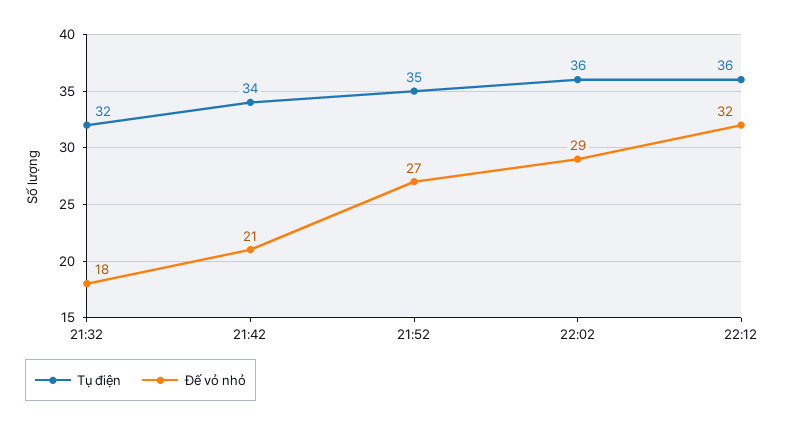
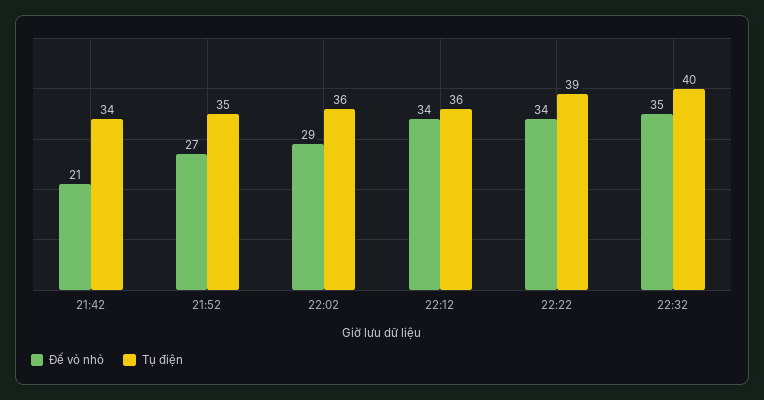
Tụ điện, 21:32: 32 -> none
Đế vỏ nhỏ, 21:32: 18 -> none
Đế vỏ nhỏ, 22:12: 32 -> 34
Đế vỏ nhỏ, 22:22: none -> 34
Tụ điện, 22:22: none -> 39
Đế vỏ nhỏ, 22:32: none -> 35
Tụ điện, 22:32: none -> 40

